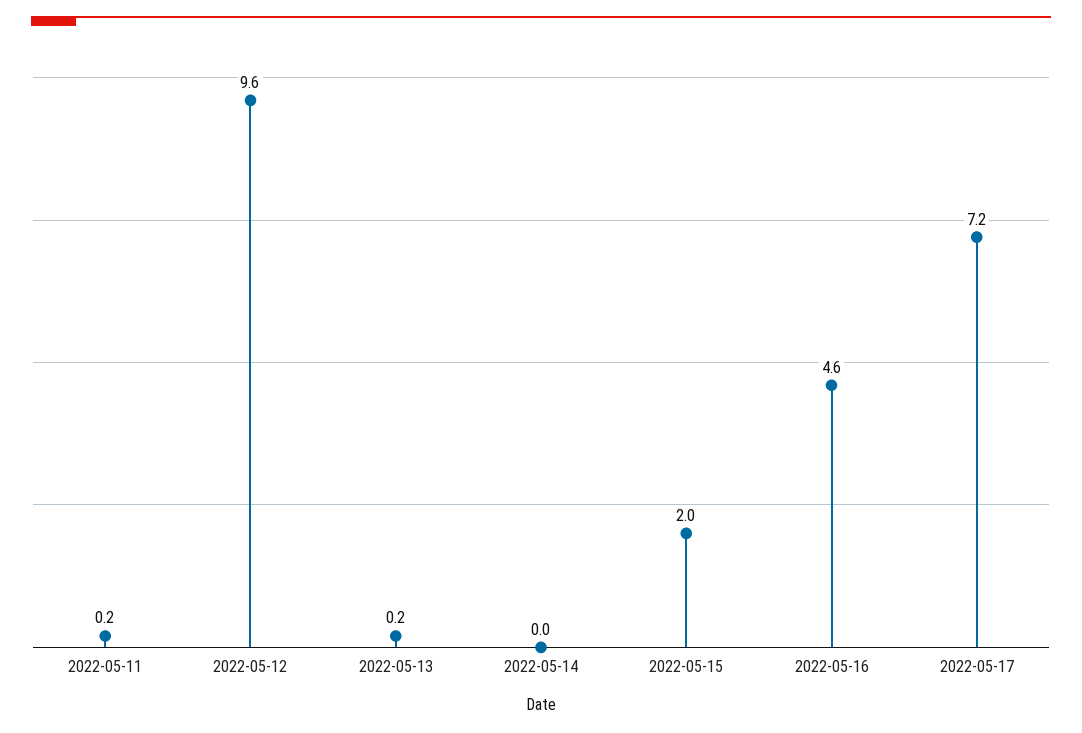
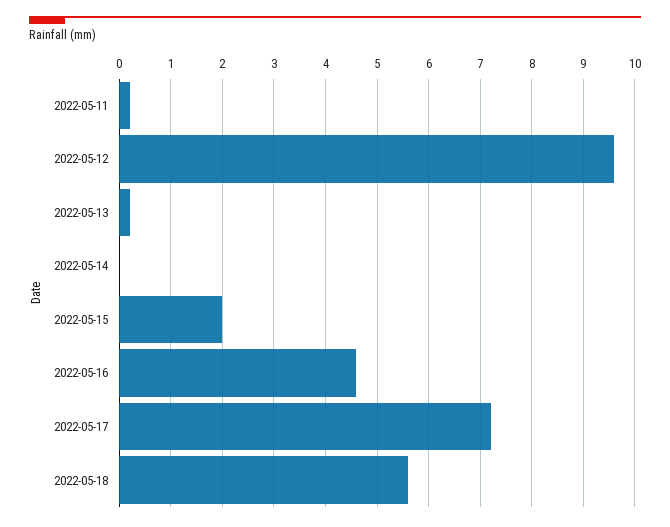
2022-05-18: none -> 5.5

